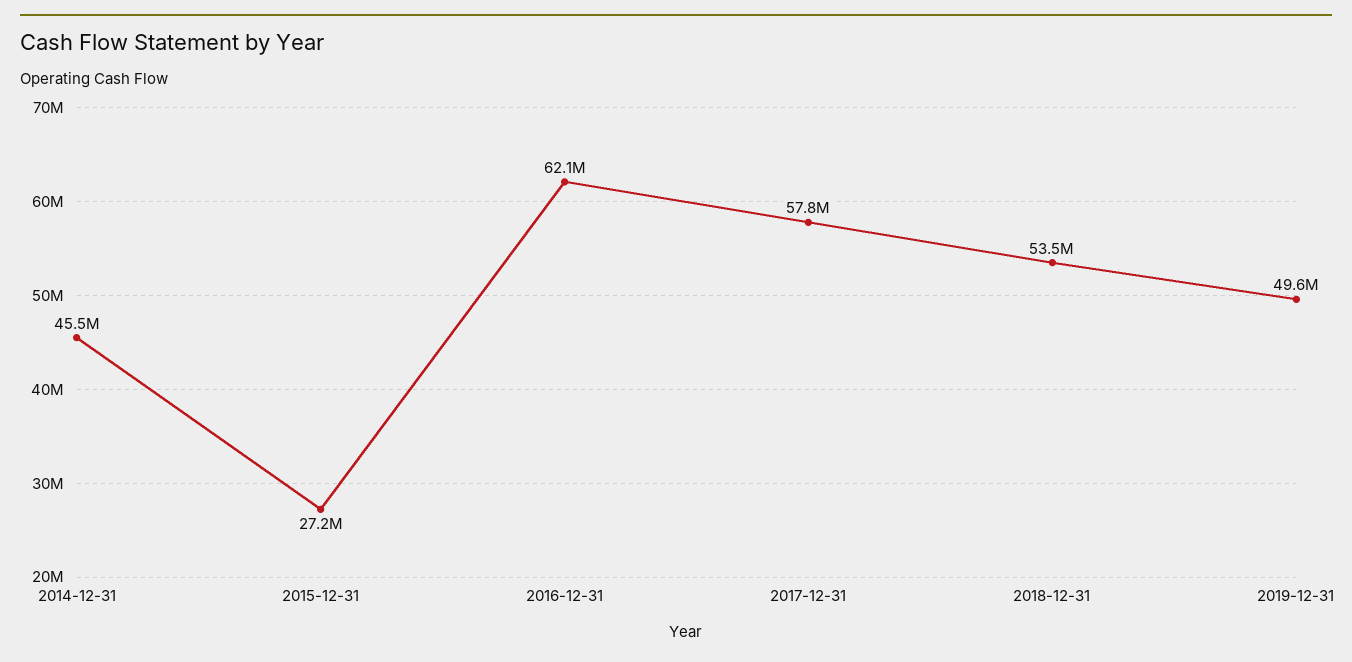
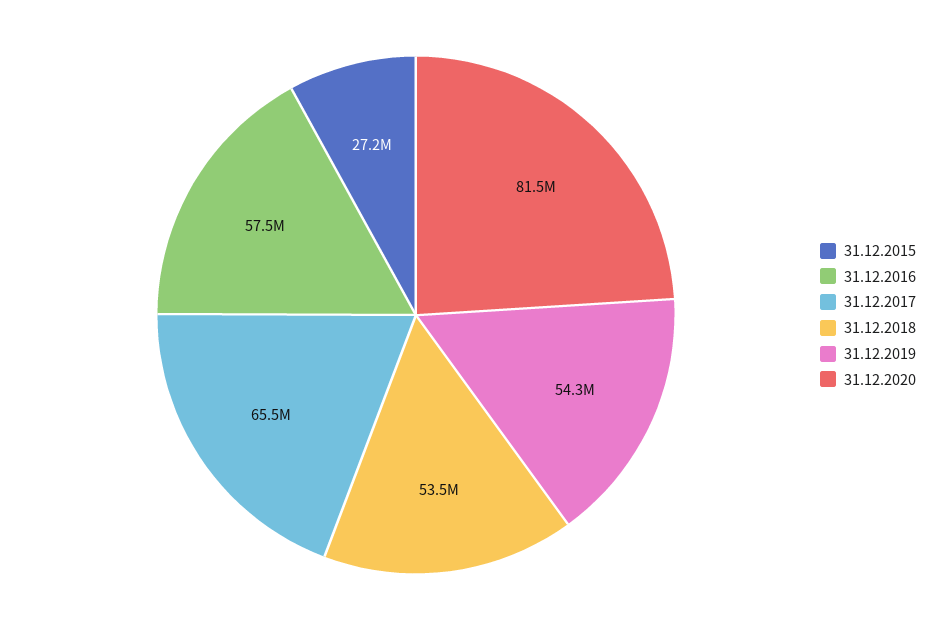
2014-12-31: 45500000 -> none
2016-12-31: 62100000 -> 57500000
2017-12-31: 57800000 -> 65500000
2019-12-31: 49600000 -> 54300000
31.12.2020: none -> 81500000

